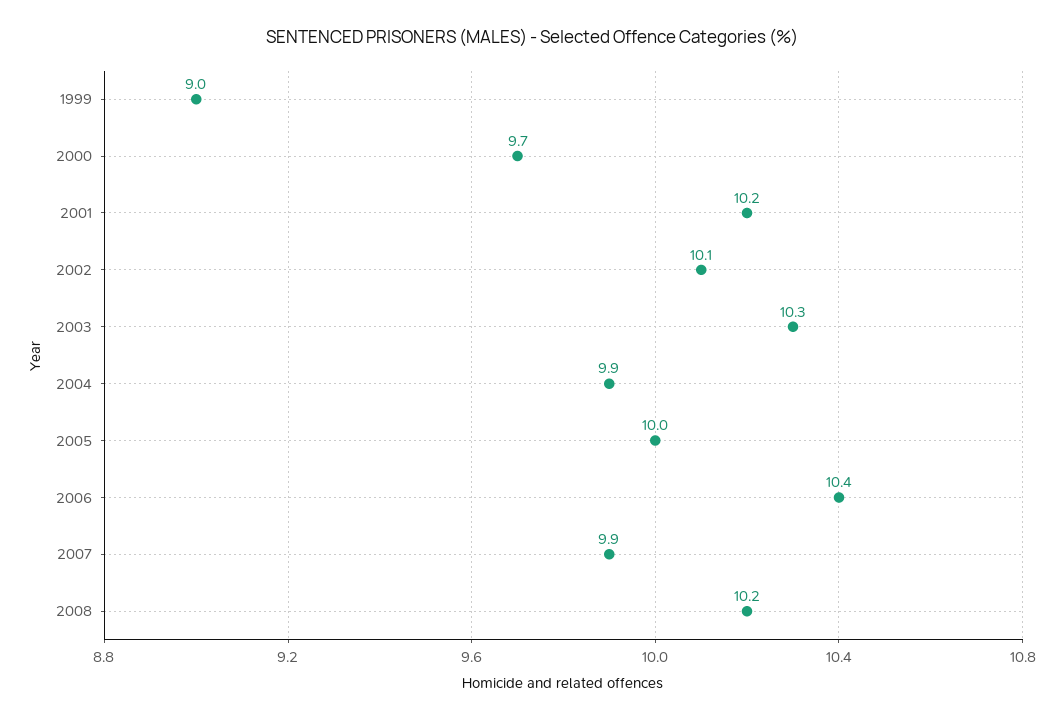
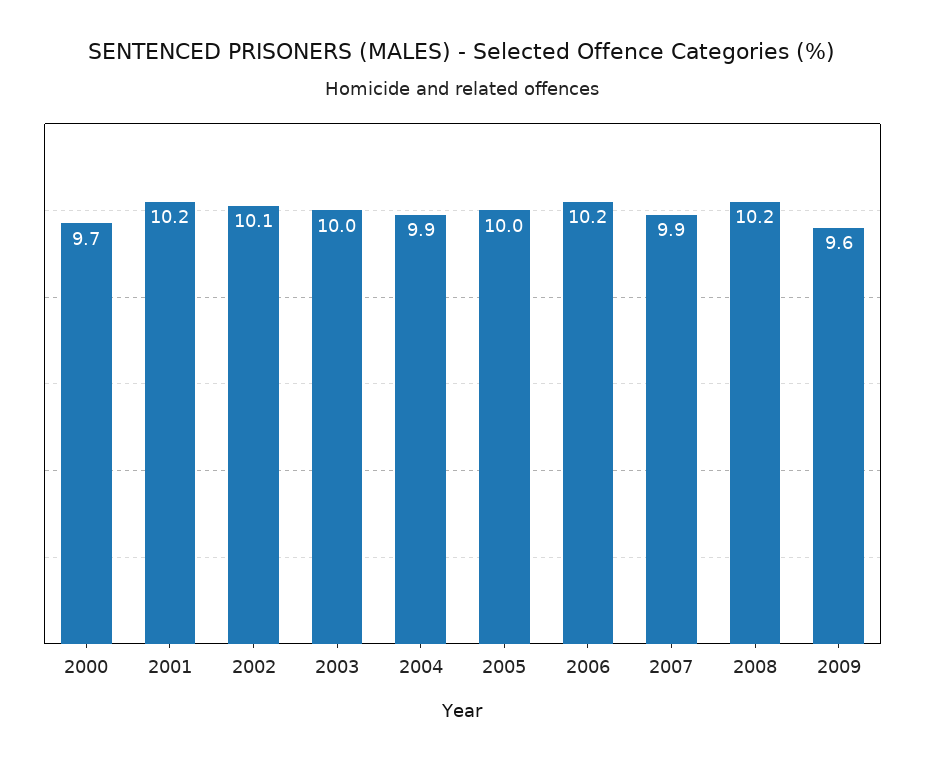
1999: 9 -> none
2003: 10.3 -> 10
2006: 10.4 -> 10.2
2009: none -> 9.6

